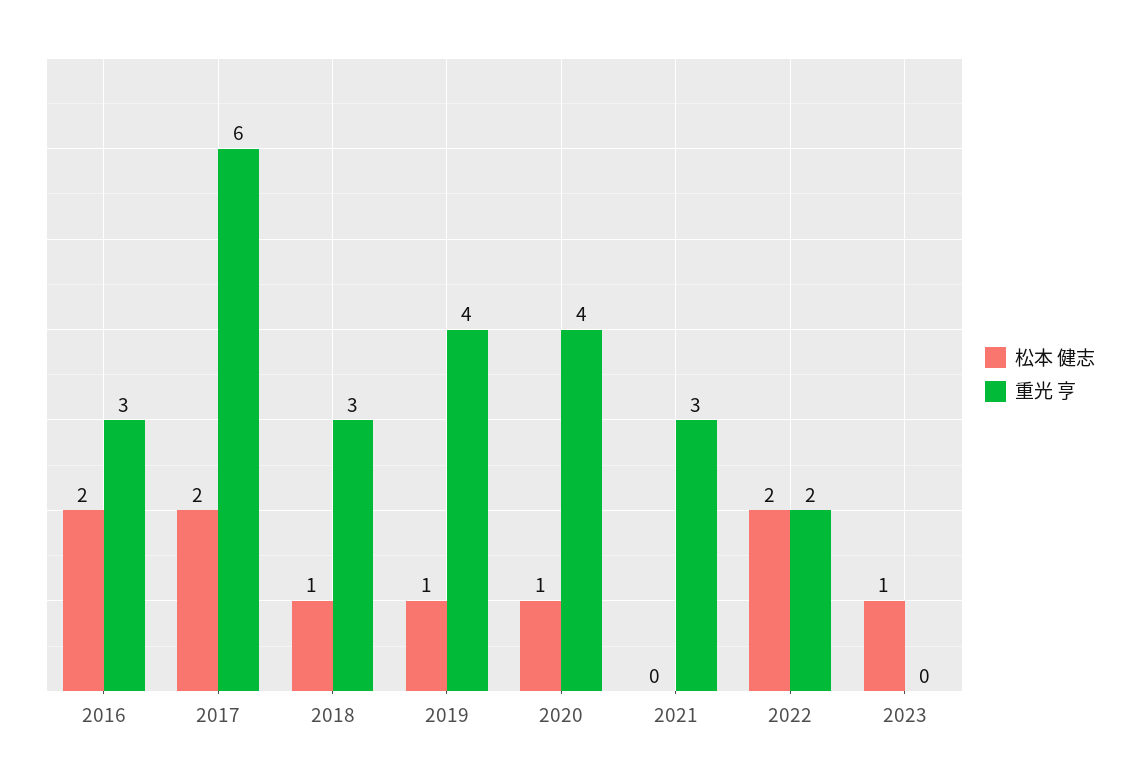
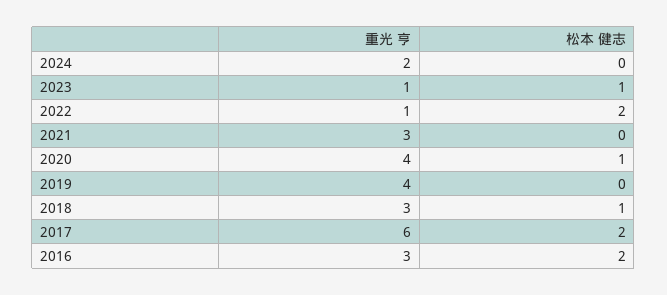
松本 健志, 2019: 1 -> 0
重光 亨, 2022: 2 -> 1
重光 亨, 2023: 0 -> 1
重光 亨, 2024: none -> 2
松本 健志, 2024: none -> 0

